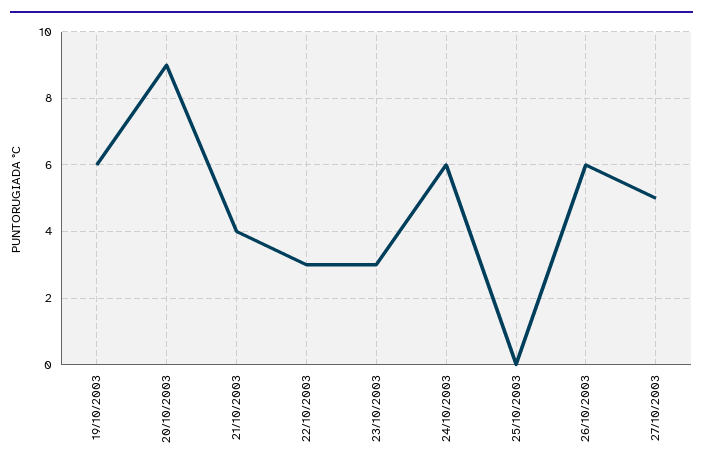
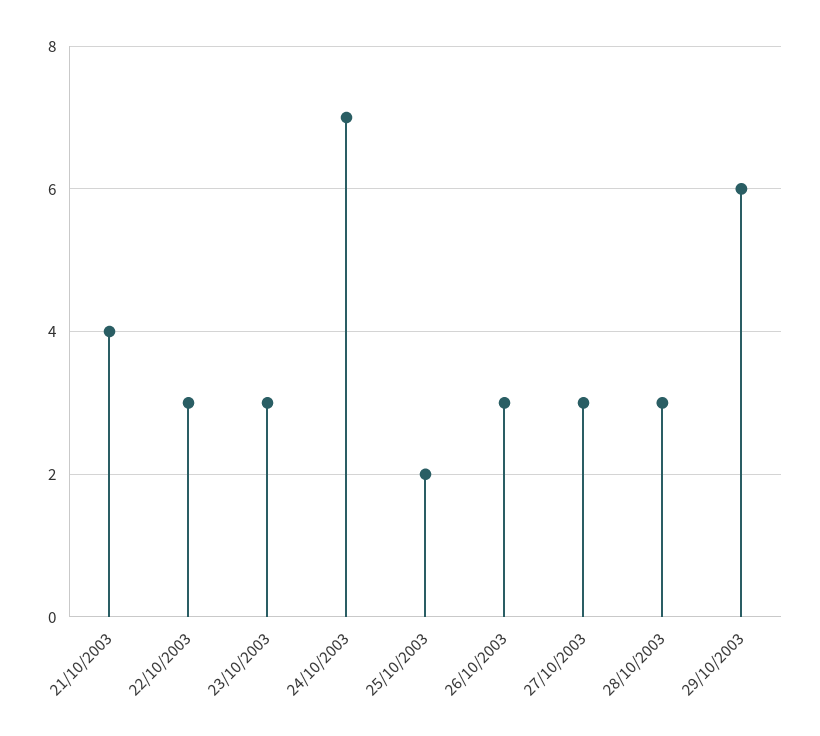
19/10/2003: 6 -> none
20/10/2003: 9 -> none
24/10/2003: 6 -> 7
25/10/2003: 0 -> 2
26/10/2003: 6 -> 3
27/10/2003: 5 -> 3
28/10/2003: none -> 3
29/10/2003: none -> 6

